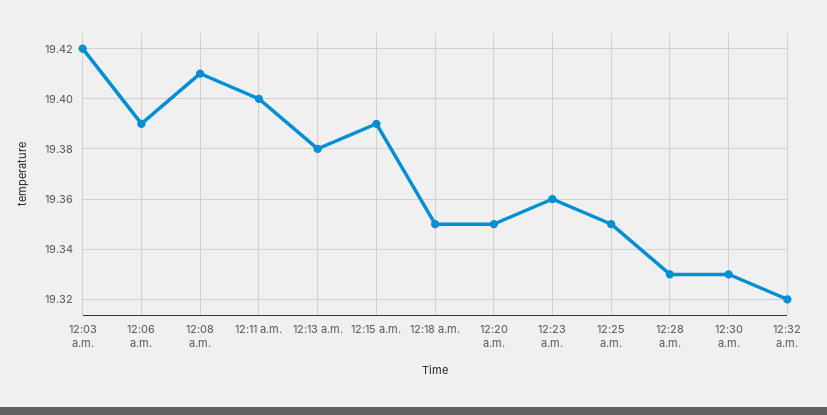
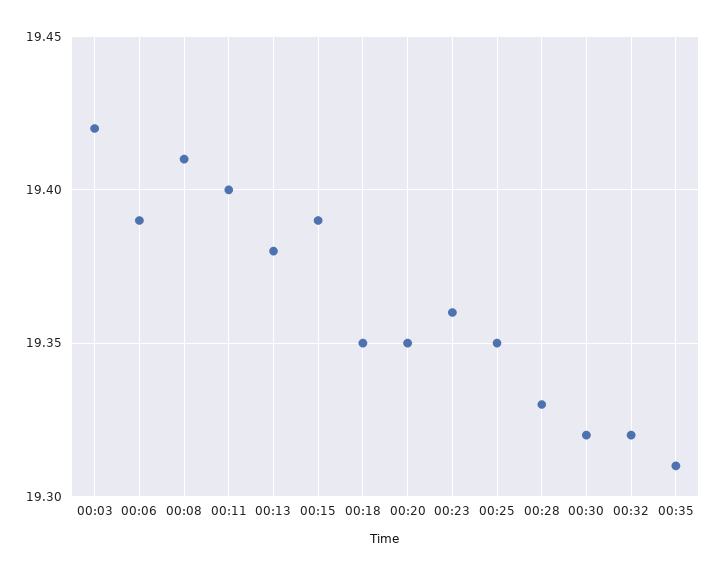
12:30 a.m.: 19.33 -> 19.32
00:35: none -> 19.31

